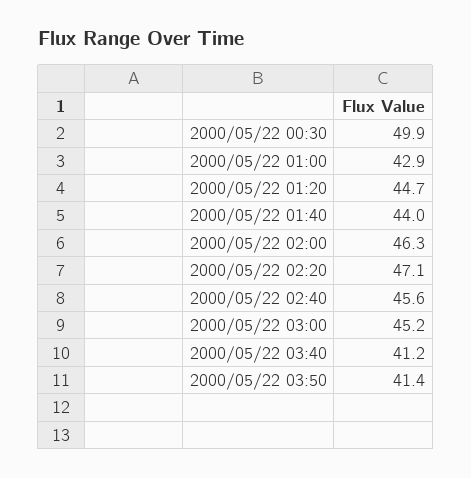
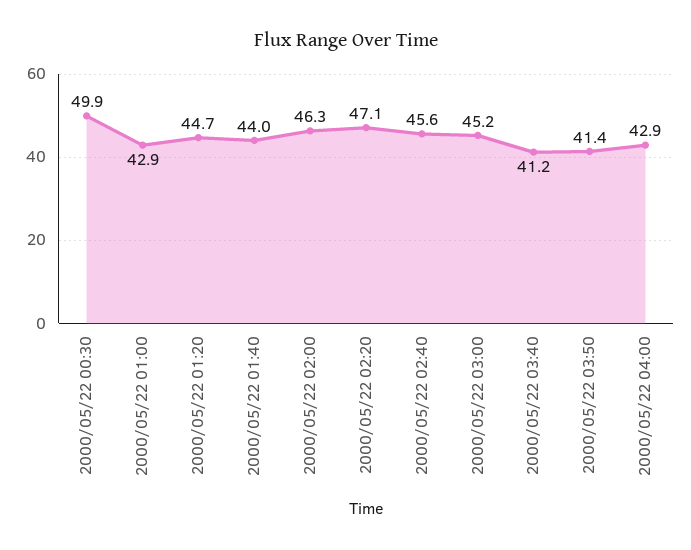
2000/05/22 04:00: none -> 42.9

